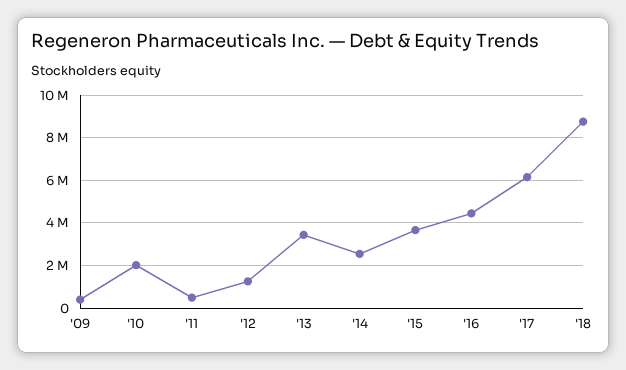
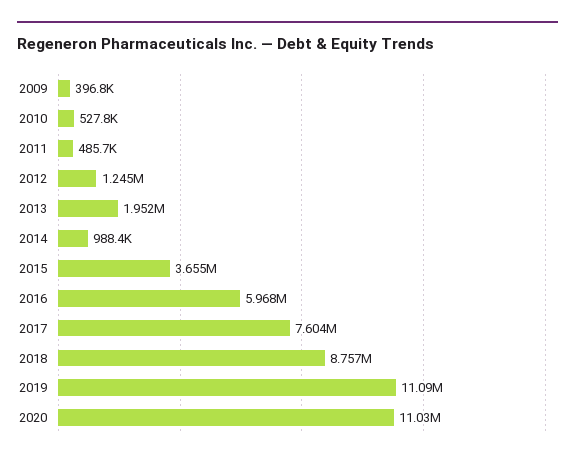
'10: 2000000 -> 527800
'13: 3500000 -> 1952000
'14: 2500000 -> 988400
'16: 4500000 -> 5968000
'17: 6000000 -> 7604000
2019: none -> 11090000
2020: none -> 11030000

